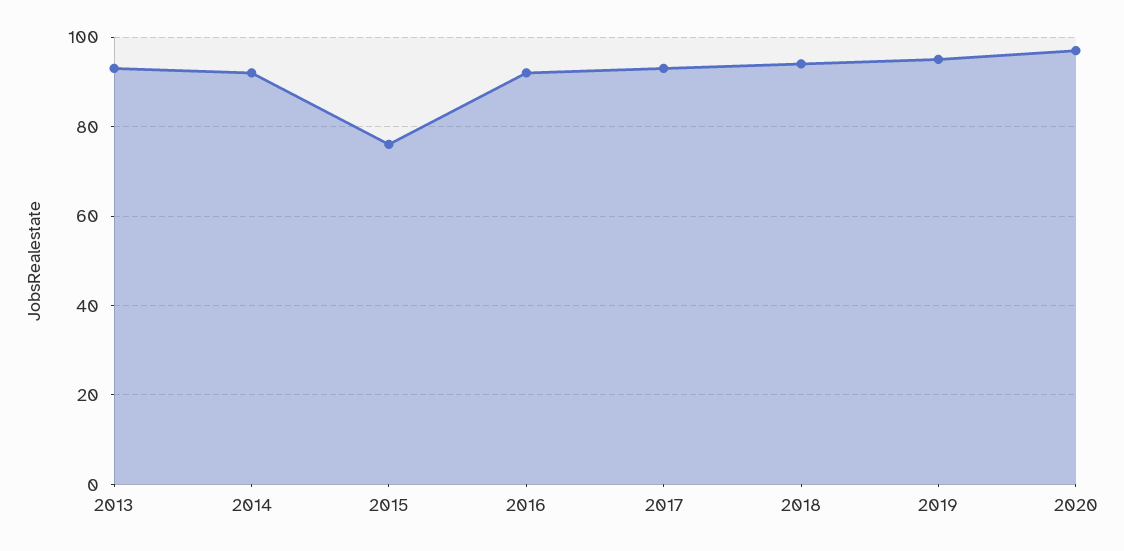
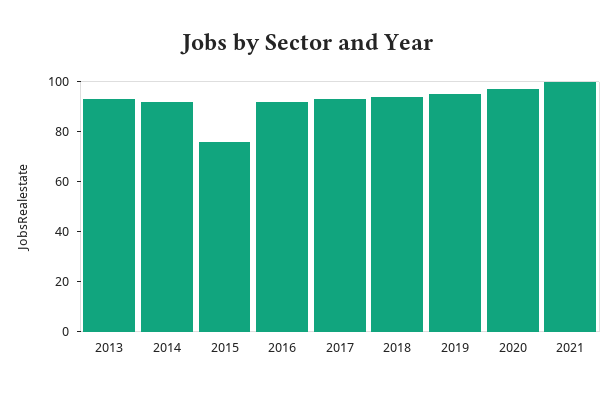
2021: none -> 100

